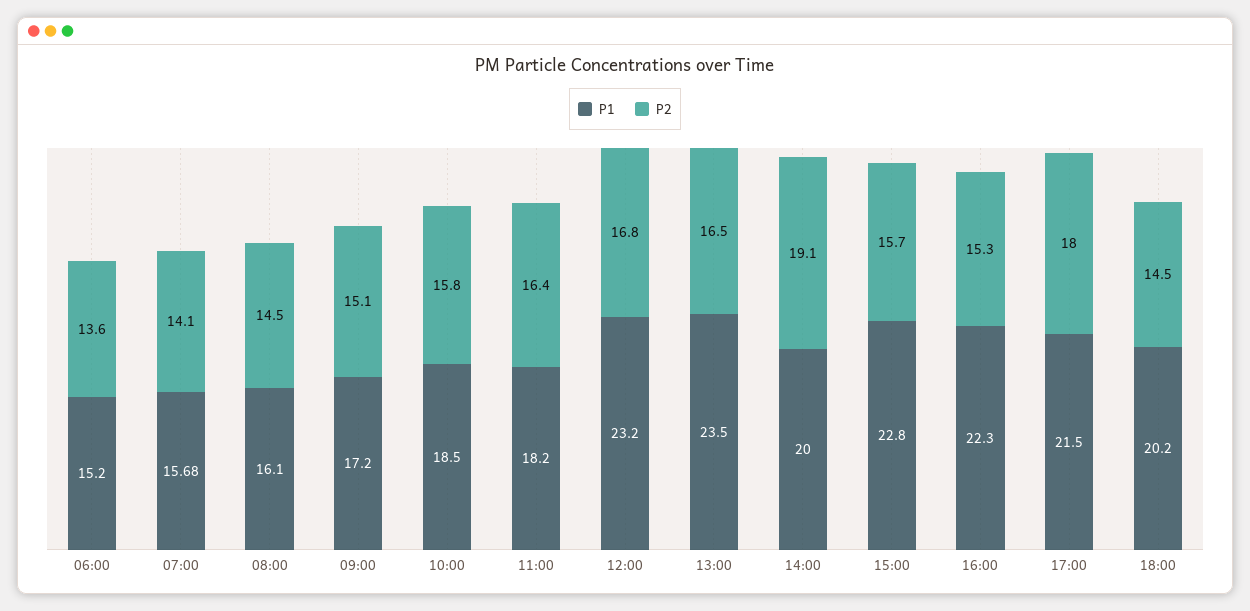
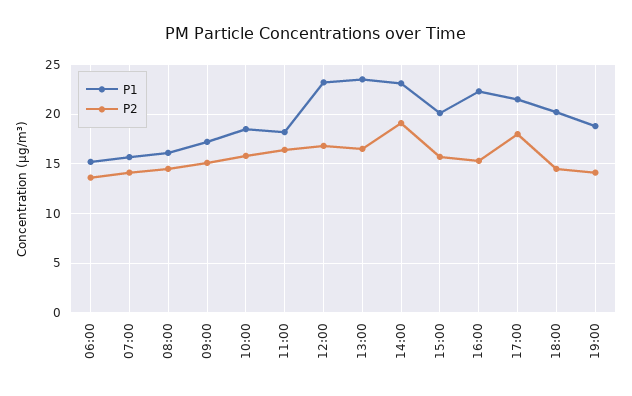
P1, 14:00: 20 -> 23
P1, 15:00: 22.8 -> 20
P1, 19:00: none -> 19
P2, 19:00: none -> 14

